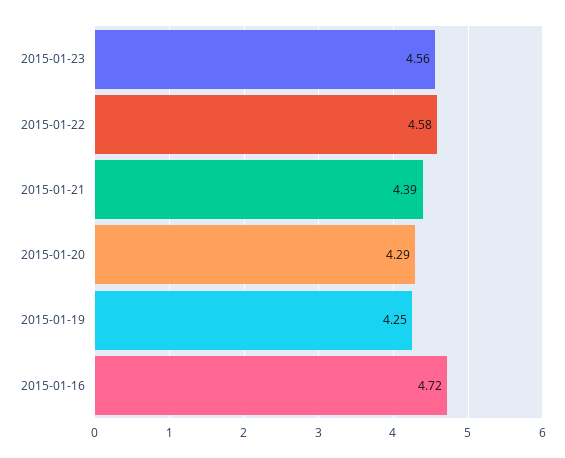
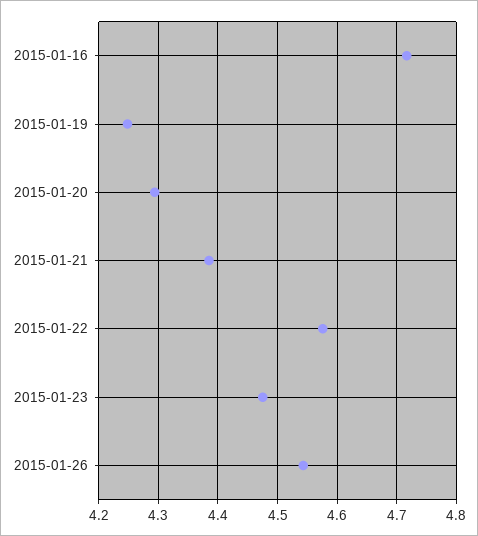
2015-01-23: 4.56 -> 4.48
2015-01-26: none -> 4.54

